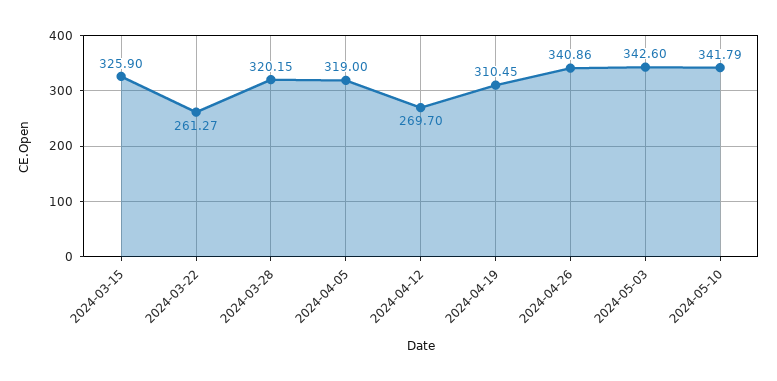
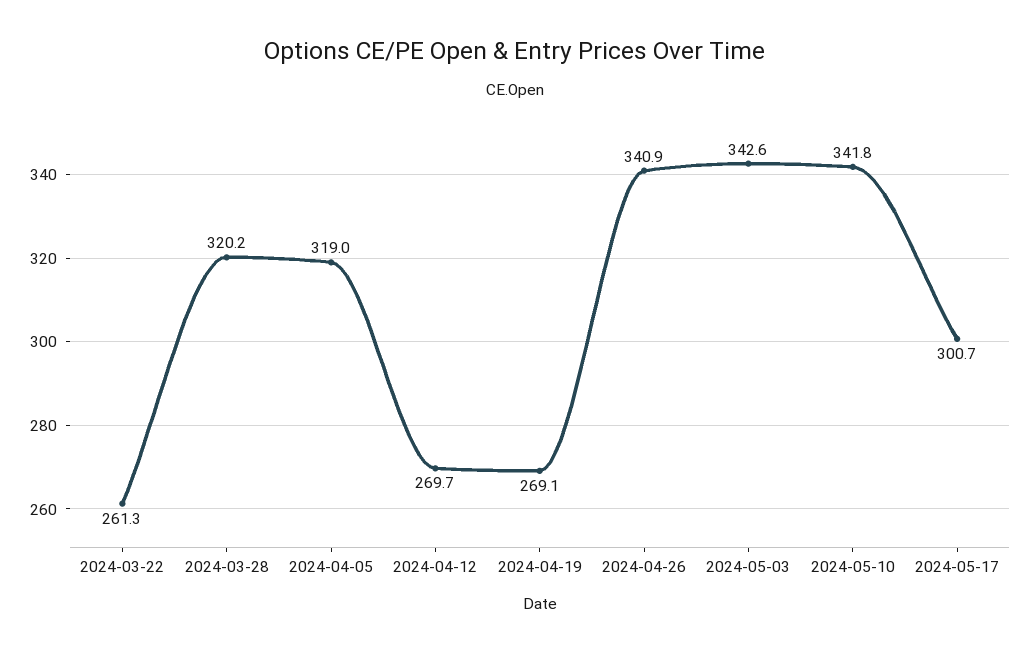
2024-03-15: 325.9 -> none
2024-04-19: 310.45 -> 269.1
2024-05-17: none -> 300.7

